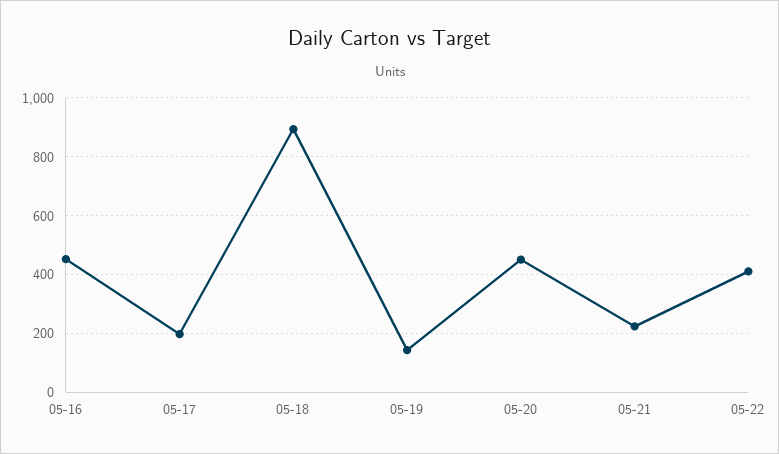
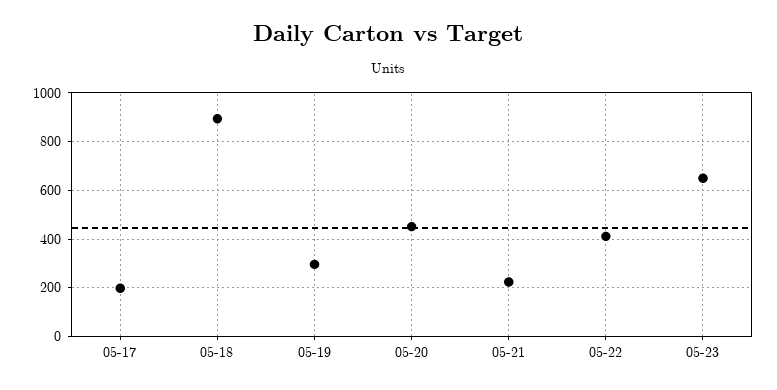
05-16: 450 -> none
05-19: 150 -> 300
05-23: none -> 650

